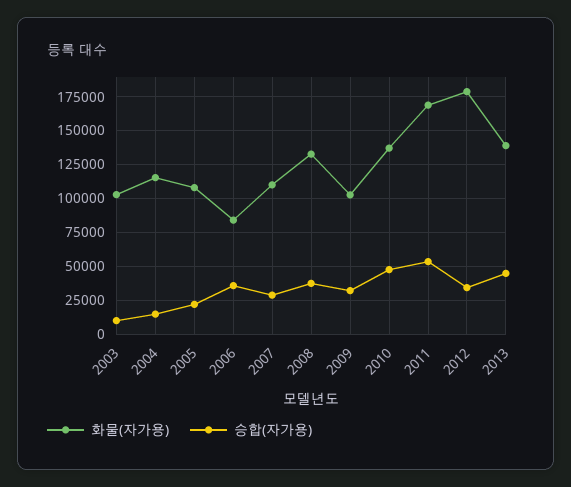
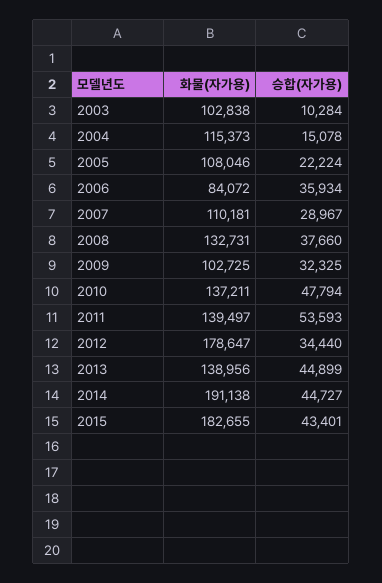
화물(자가용), 2011: 170000 -> 139497
화물(자가용), 2014: none -> 191138
승합(자가용), 2014: none -> 44727
화물(자가용), 2015: none -> 182655
승합(자가용), 2015: none -> 43401

